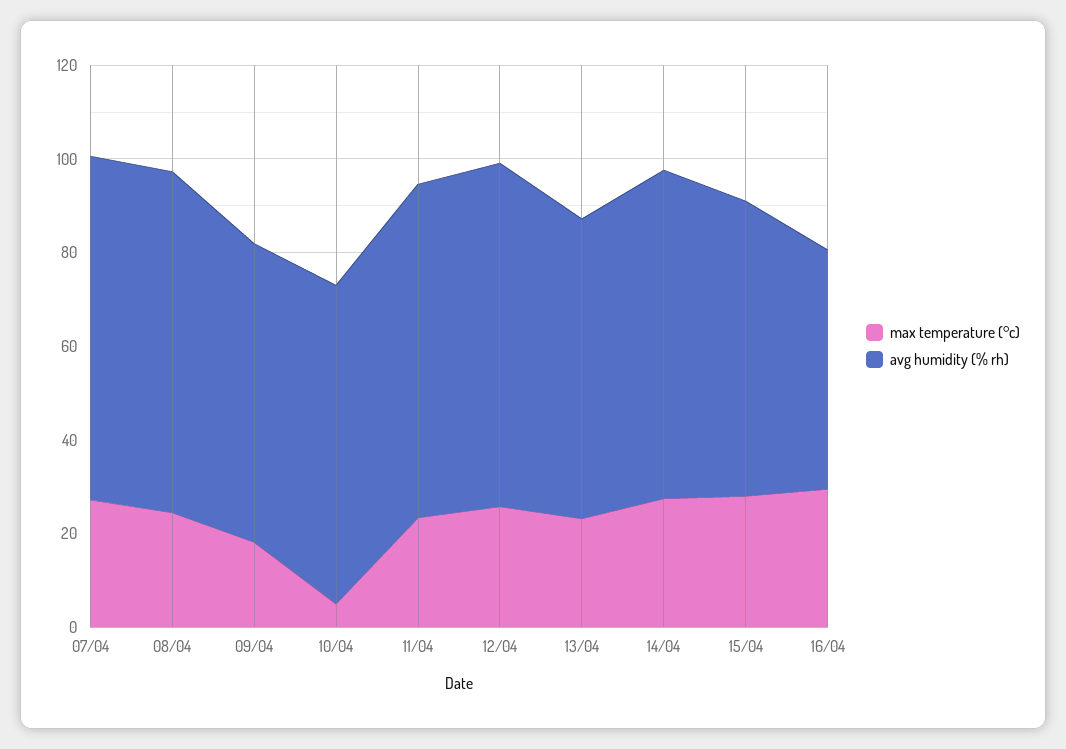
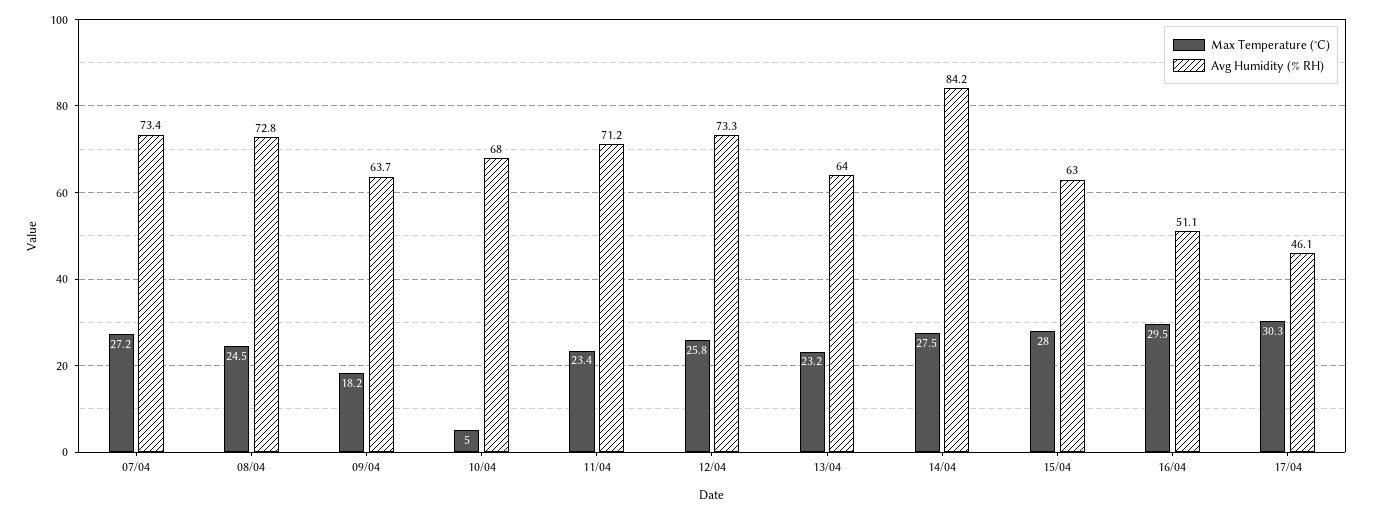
avg humidity (% rh), 14/04: 70 -> 84.2
max temperature (°c), 17/04: none -> 30.3
avg humidity (% rh), 17/04: none -> 46.1

